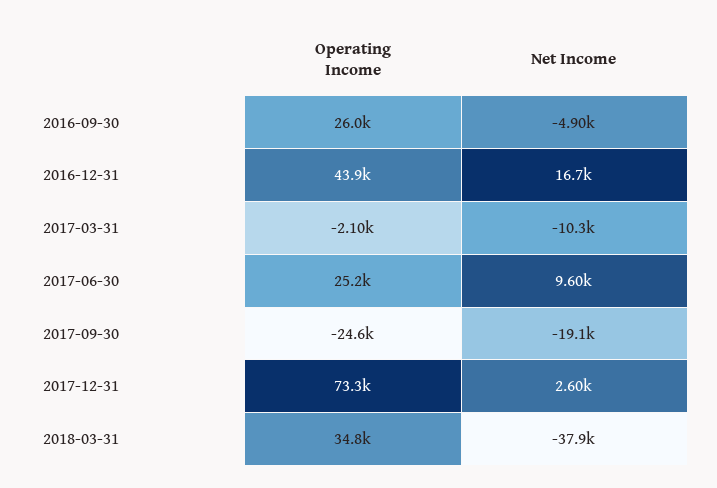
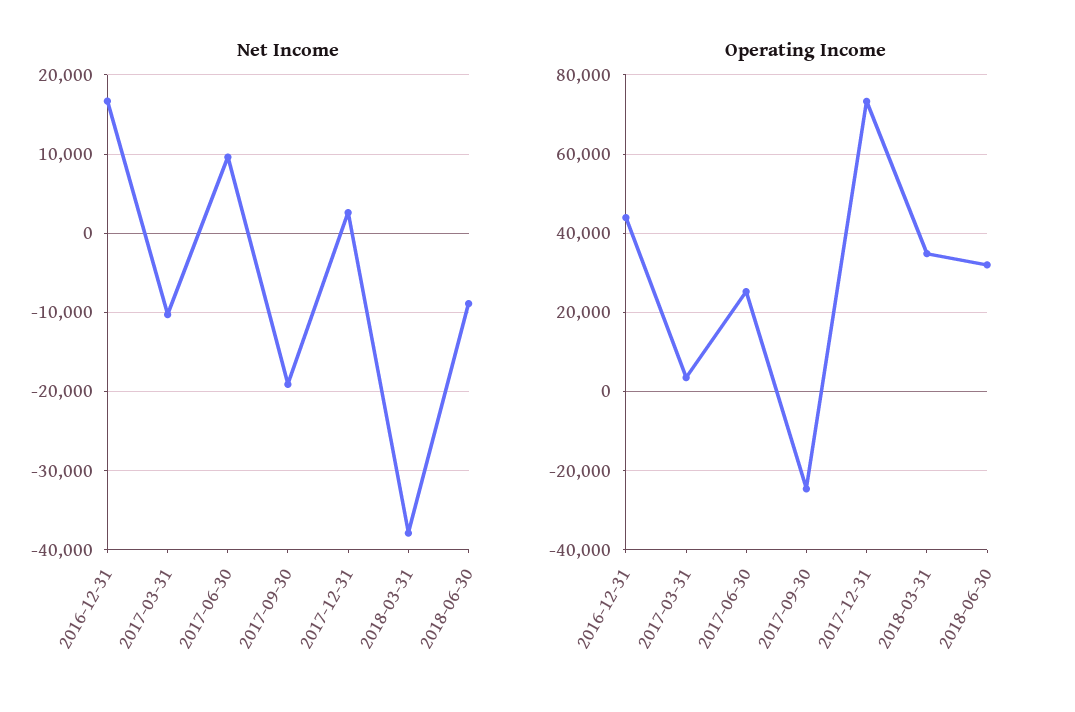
Operating Income, 2016-09-30: 26000 -> none
Net Income, 2016-09-30: -4900 -> none
Operating Income, 2017-03-31: -2100 -> 4000
Net Income, 2018-06-30: none -> -9000
Operating Income, 2018-06-30: none -> 32000

